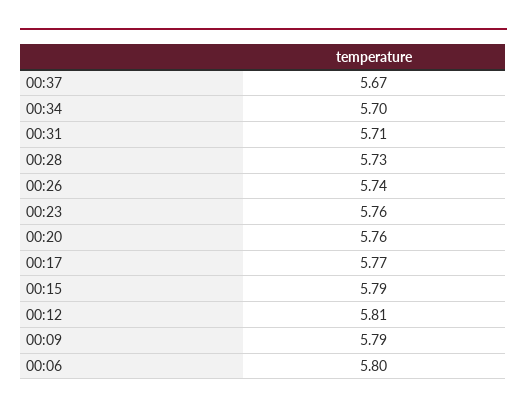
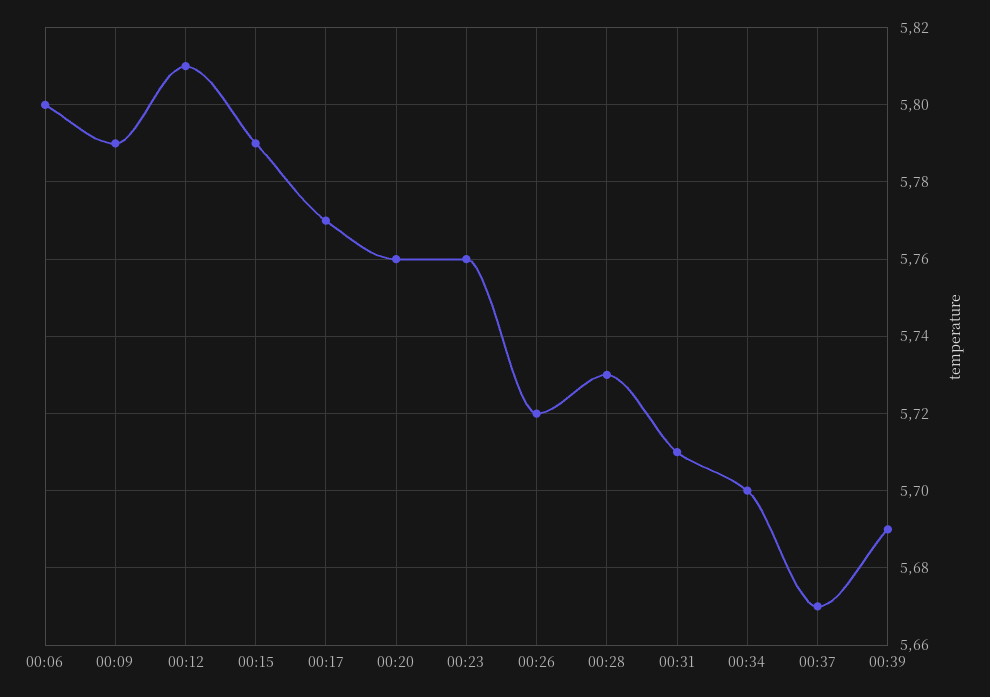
00:26: 5.74 -> 5.72
00:39: none -> 5.69

